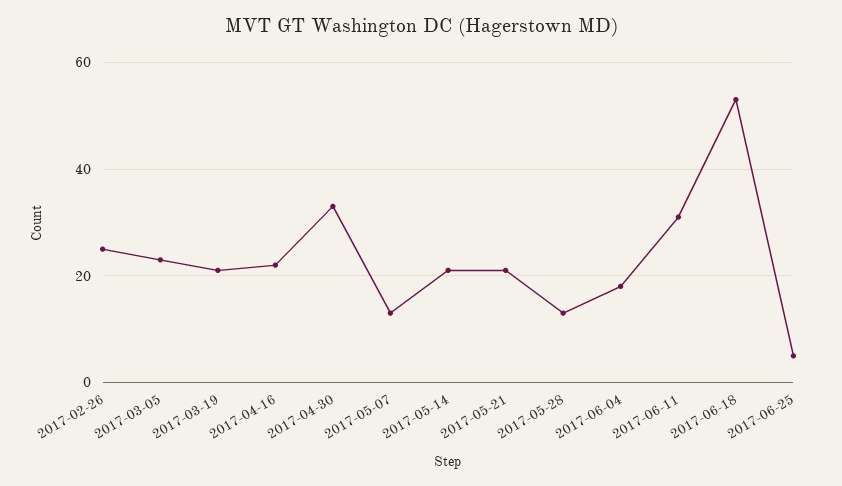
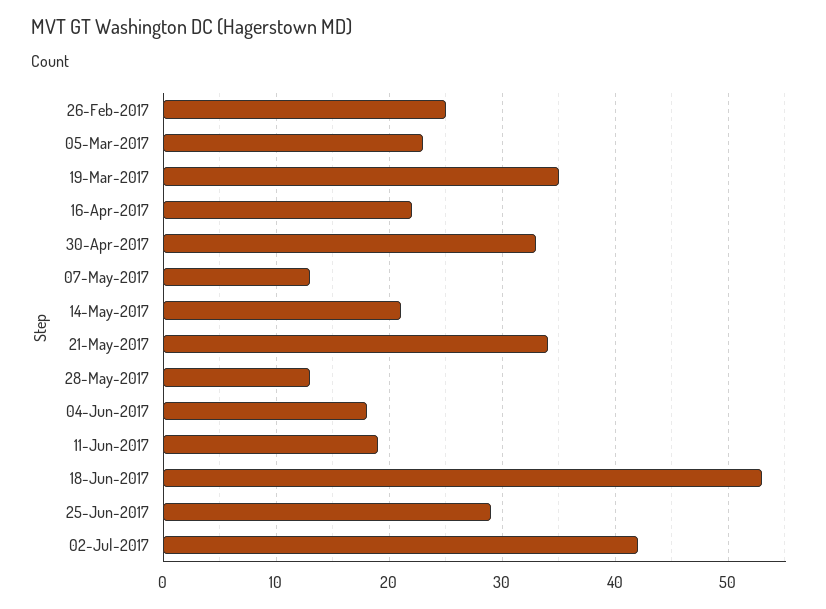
2017-03-19: 20 -> 35
2017-05-21: 20 -> 34
2017-06-11: 30 -> 19
2017-06-25: 5 -> 29
02-Jul-2017: none -> 42

